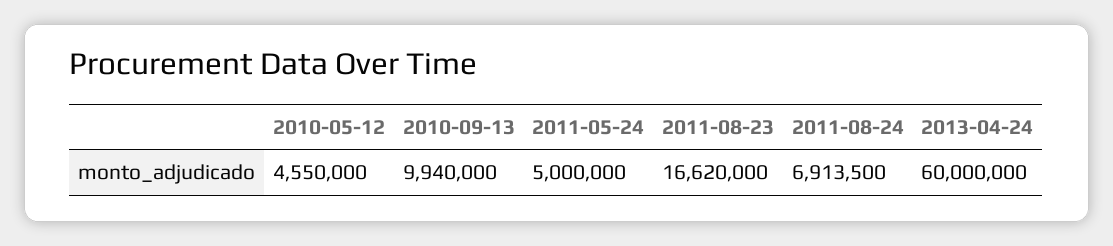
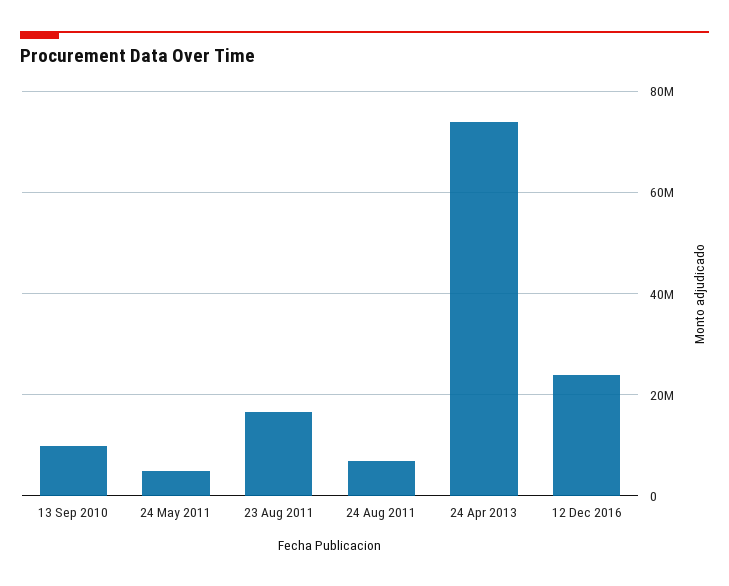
2010-05-12: 4550000 -> none
2013-04-24: 60000000 -> 74000000
12 Dec 2016: none -> 24000000

